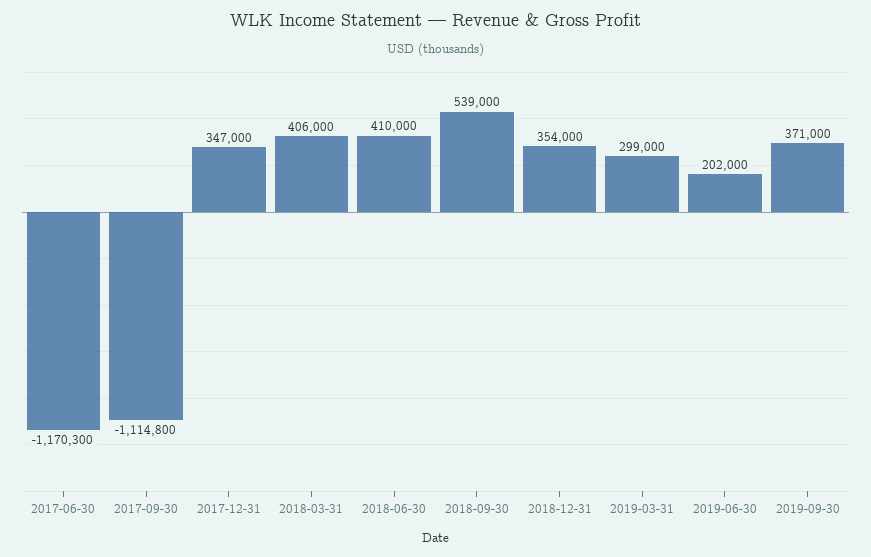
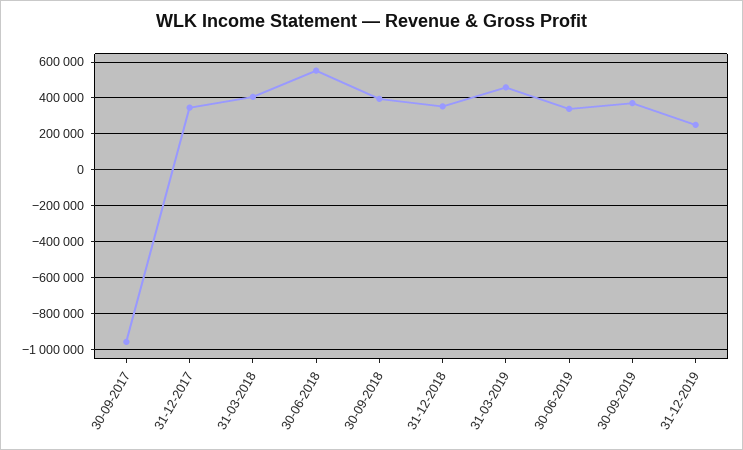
2017-06-30: -1170300 -> none
2017-09-30: -1114800 -> -950000
2018-06-30: 410000 -> 550000
2018-09-30: 539000 -> 400000
2019-03-31: 299000 -> 450000
2019-06-30: 202000 -> 350000
31-12-2019: none -> 250000

